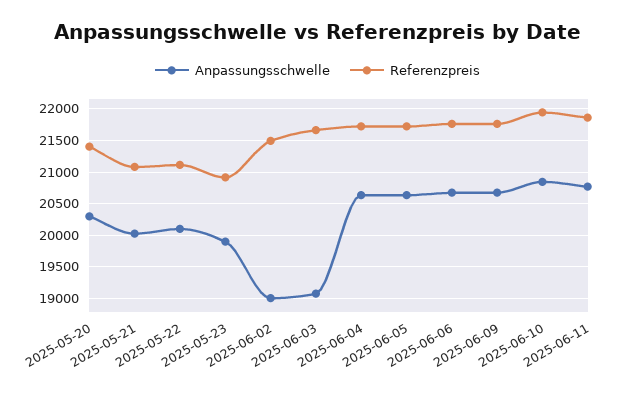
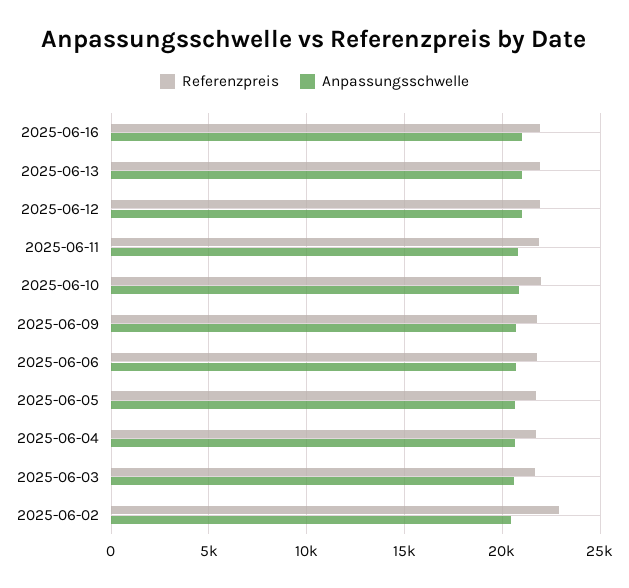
Anpassungsschwelle, 2025-05-20: 20300 -> none
Referenzpreis, 2025-05-20: 21400 -> none
Anpassungsschwelle, 2025-05-21: 20000 -> none
Referenzpreis, 2025-05-21: 21100 -> none
Anpassungsschwelle, 2025-05-22: 20100 -> none
Referenzpreis, 2025-05-22: 21100 -> none
Anpassungsschwelle, 2025-05-23: 19900 -> none
Referenzpreis, 2025-05-23: 20900 -> none
Anpassungsschwelle, 2025-06-02: 19000 -> 20500
Referenzpreis, 2025-06-02: 21500 -> 23000
Anpassungsschwelle, 2025-06-03: 19100 -> 20500
Referenzpreis, 2025-06-16: none -> 22000
Anpassungsschwelle, 2025-06-16: none -> 21000
Referenzpreis, 2025-06-13: none -> 22000
Anpassungsschwelle, 2025-06-13: none -> 21000
Referenzpreis, 2025-06-12: none -> 22000
Anpassungsschwelle, 2025-06-12: none -> 21000

